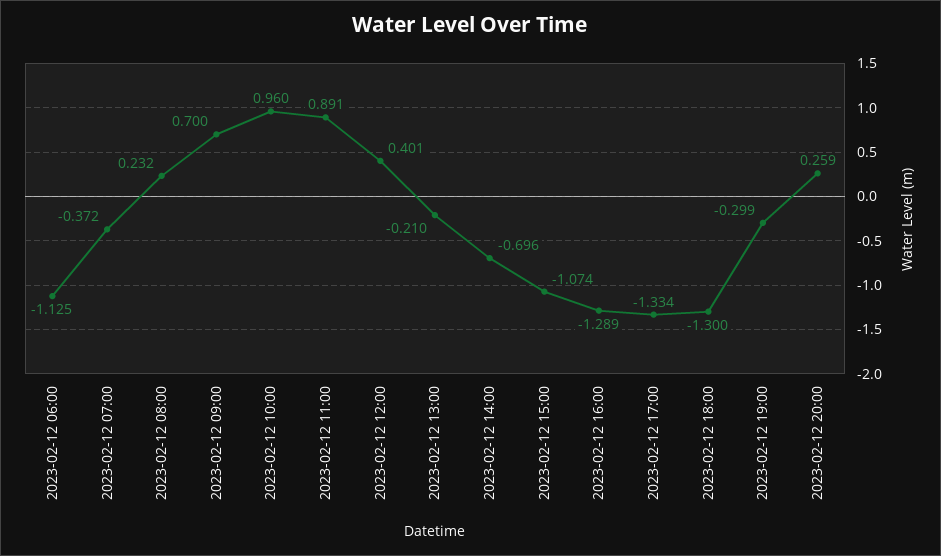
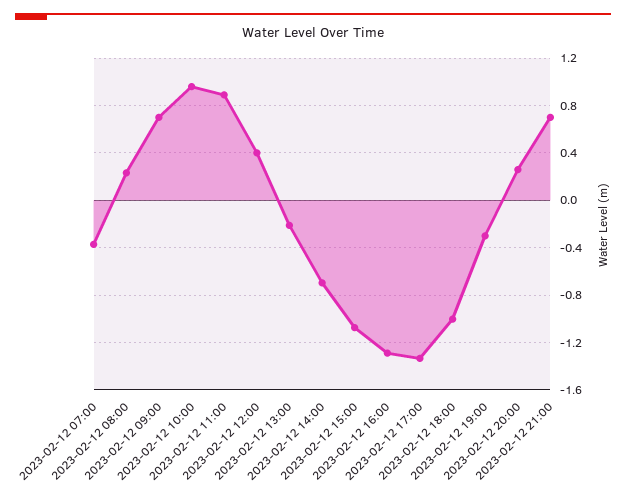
2023-02-12 06:00: -1.125 -> none
2023-02-12 18:00: -1.3 -> -1
2023-02-12 21:00: none -> 0.7

